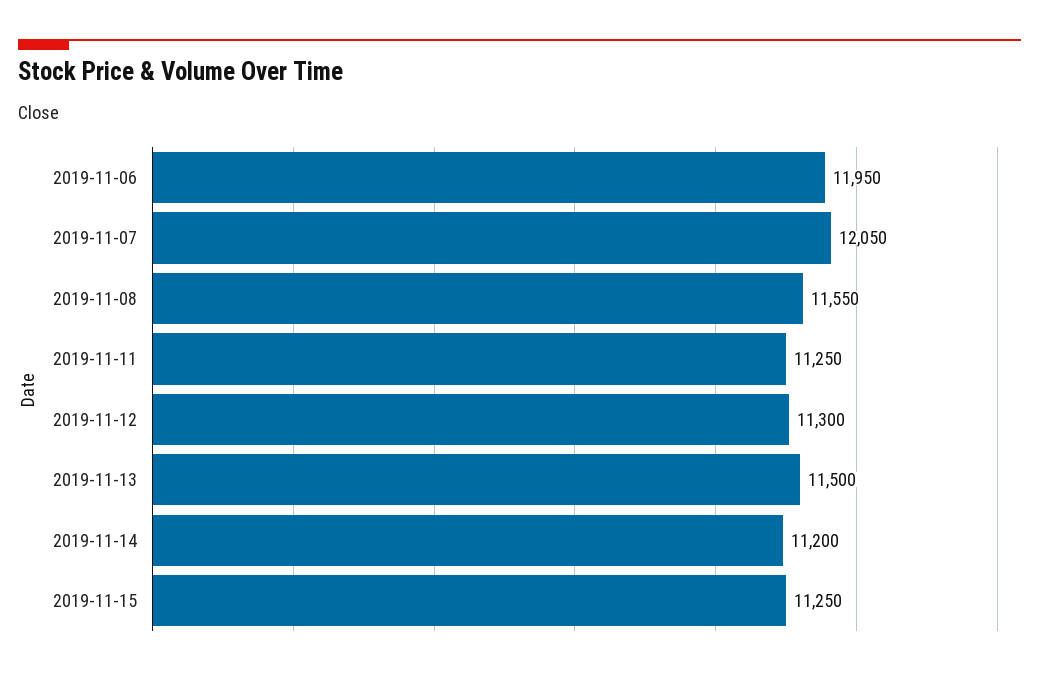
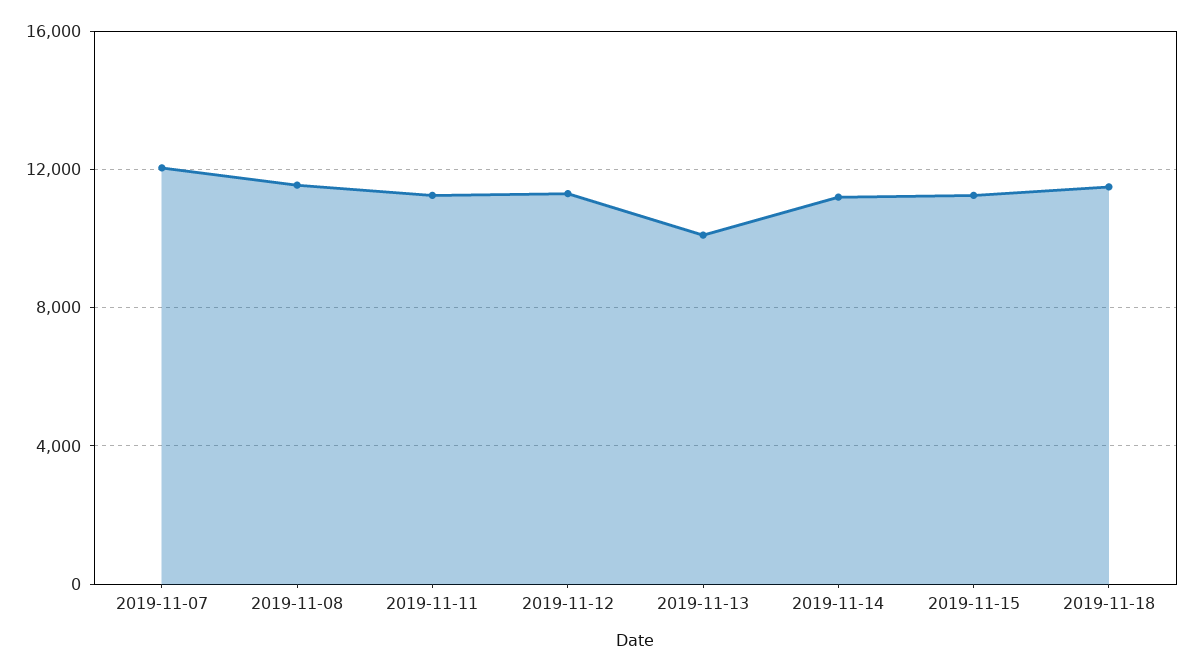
2019-11-06: 11950 -> none
2019-11-13: 11500 -> 10000
2019-11-18: none -> 11500

